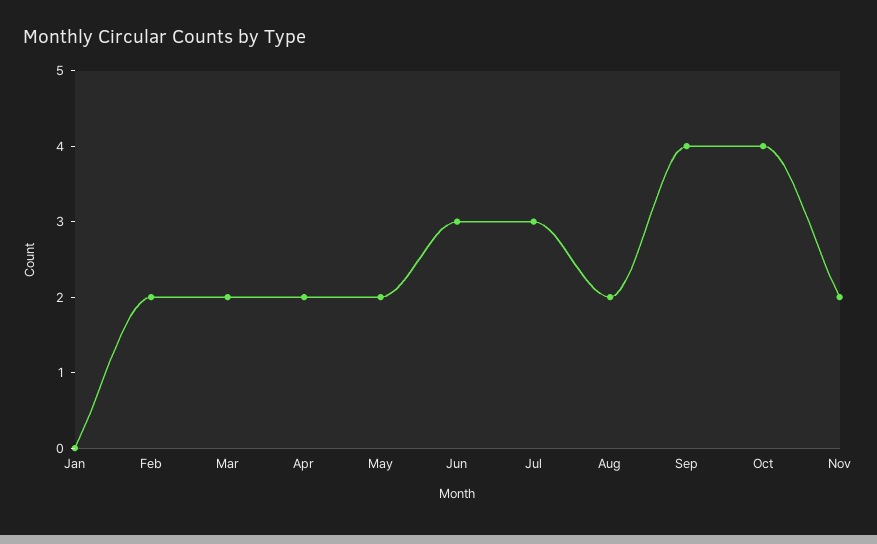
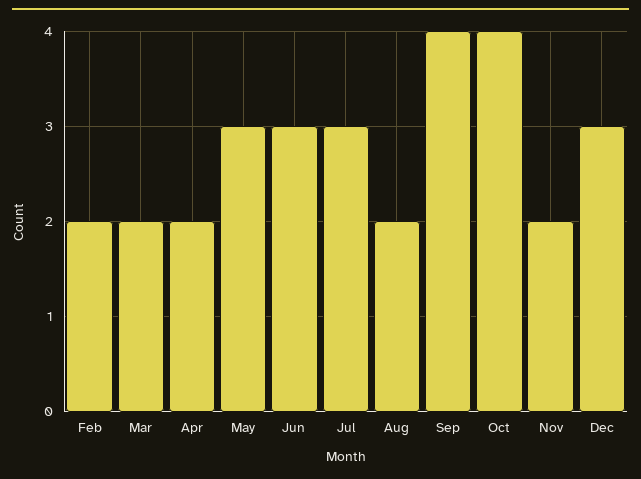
Jan: 0 -> none
May: 2 -> 3
Dec: none -> 3

